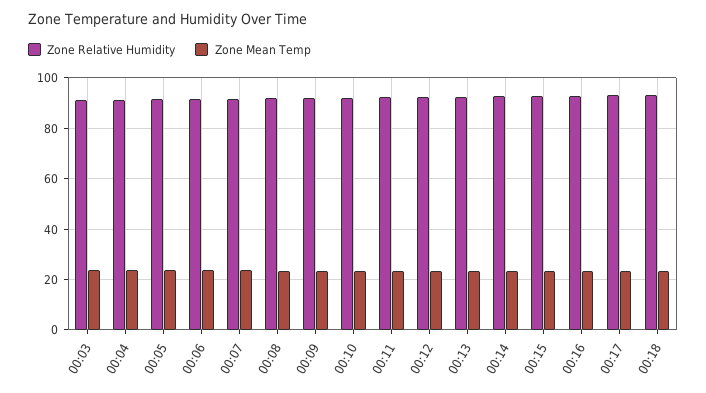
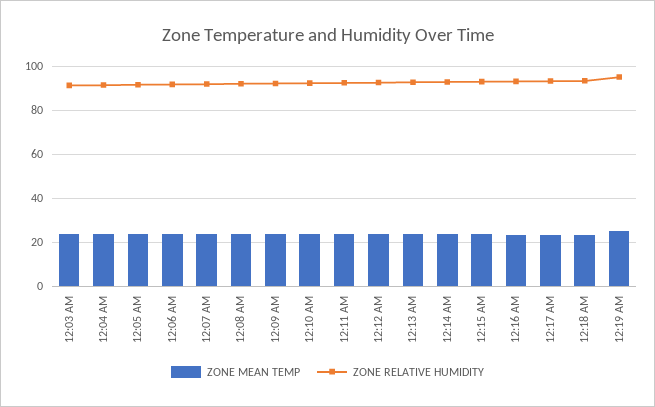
Zone Mean Temp, 12:19 AM: none -> 25
Zone Relative Humidity, 12:19 AM: none -> 95

